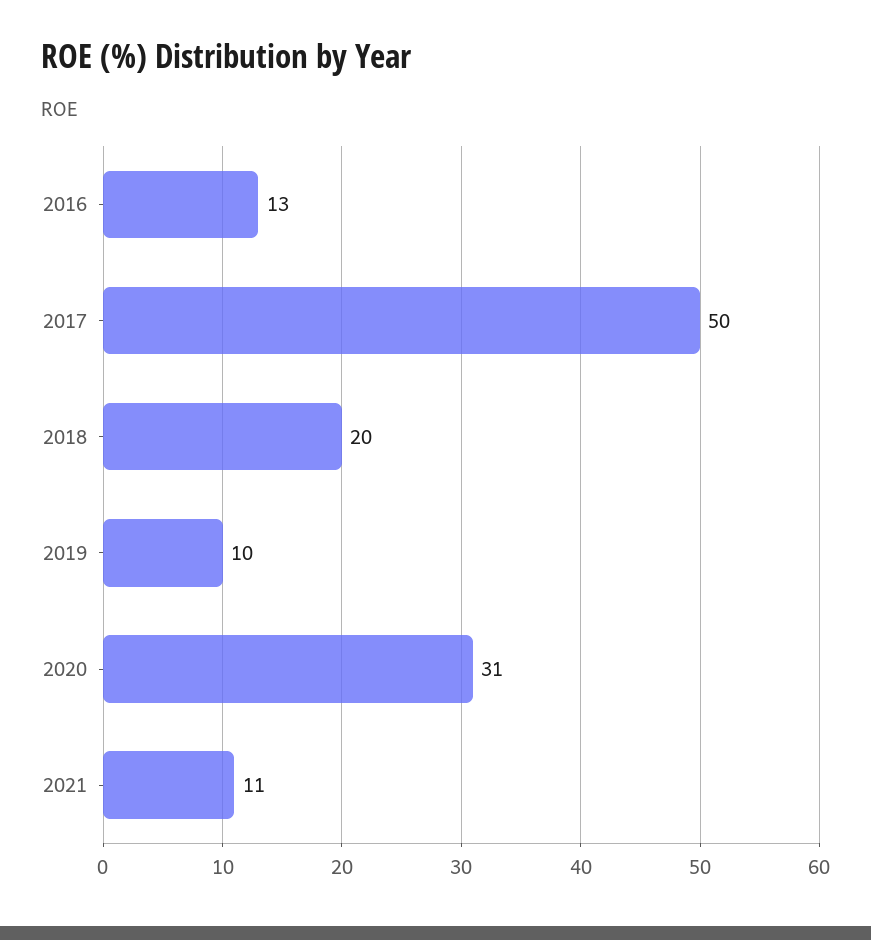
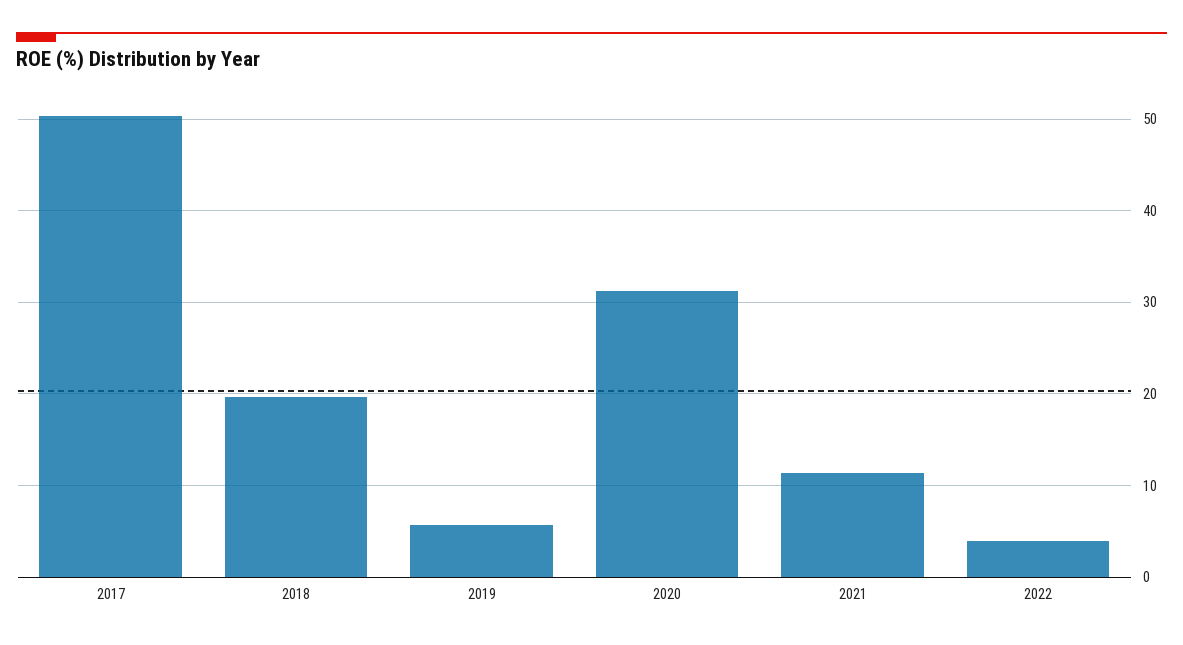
2016: 13 -> none
2019: 10 -> 6
2022: none -> 4

